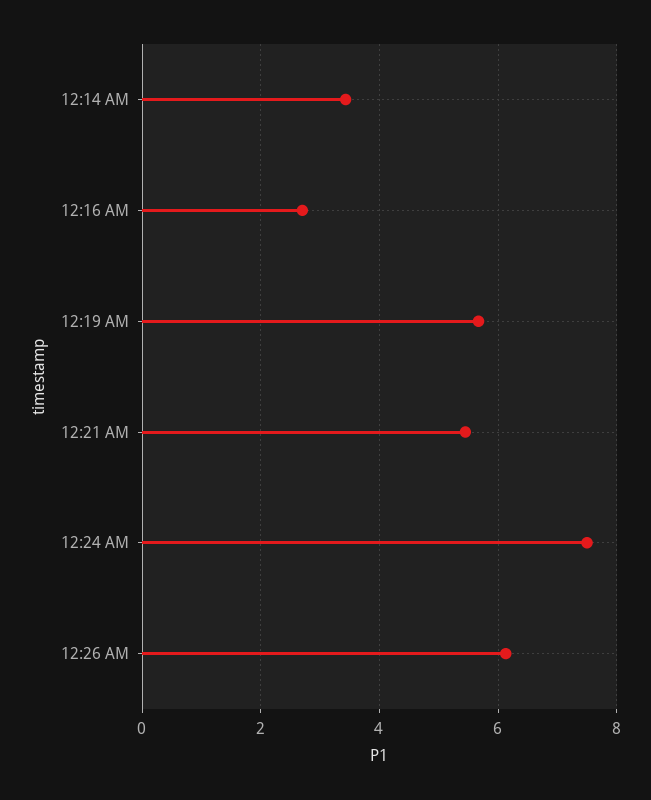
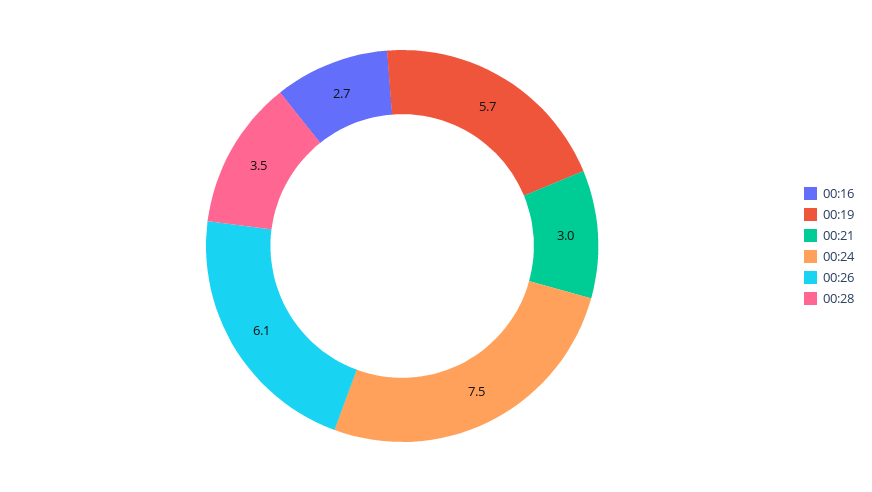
12:14 AM: 3.4 -> none
12:21 AM: 5.4 -> 3
00:28: none -> 3.5

